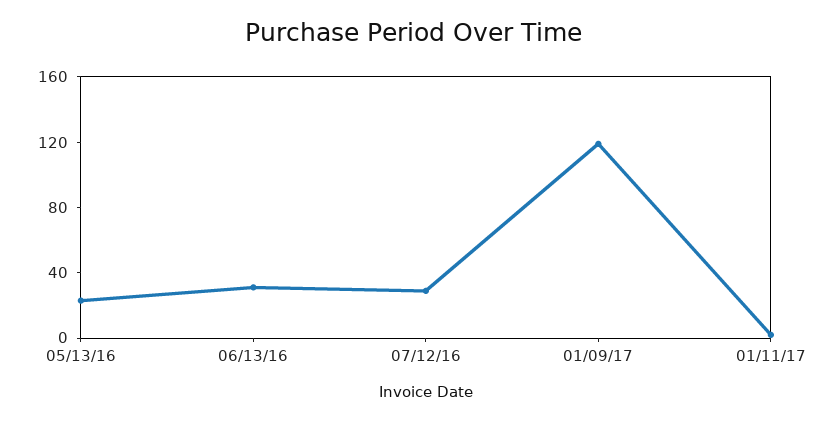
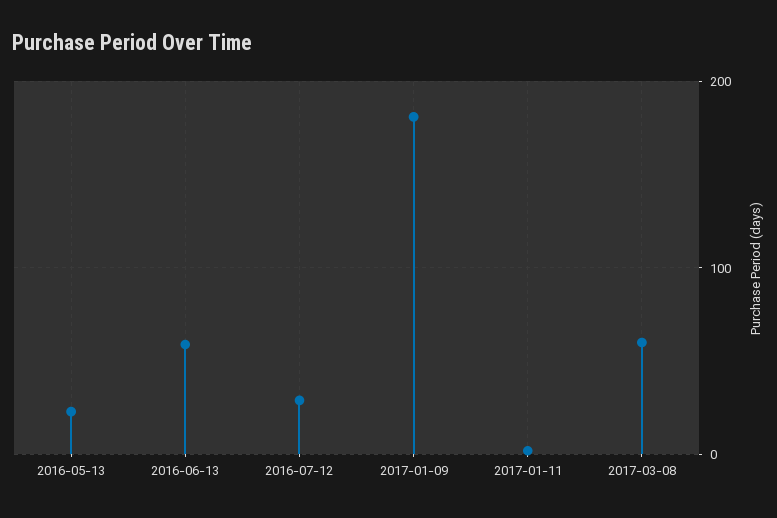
06/13/16: 30 -> 60
01/09/17: 120 -> 180
2017-03-08: none -> 60

